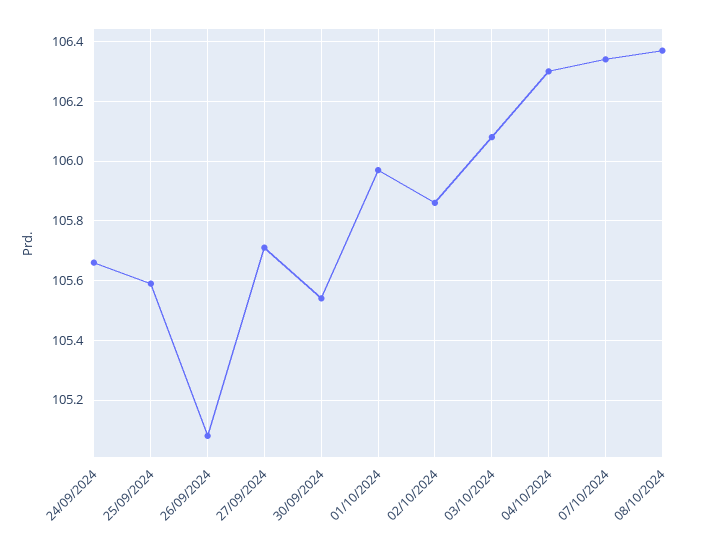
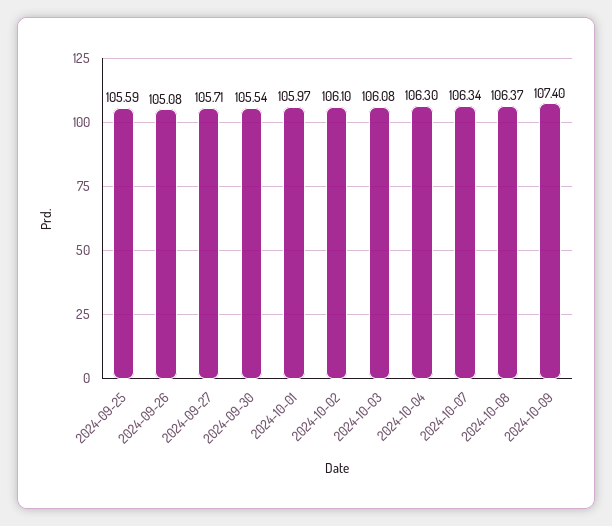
24/09/2024: 105.65 -> none
02/10/2024: 105.85 -> 106.1
2024-10-09: none -> 107.4

